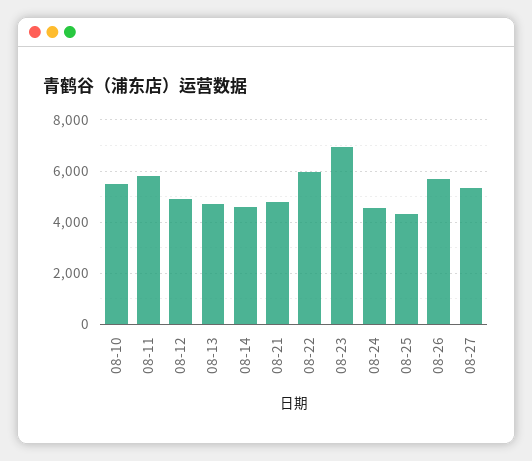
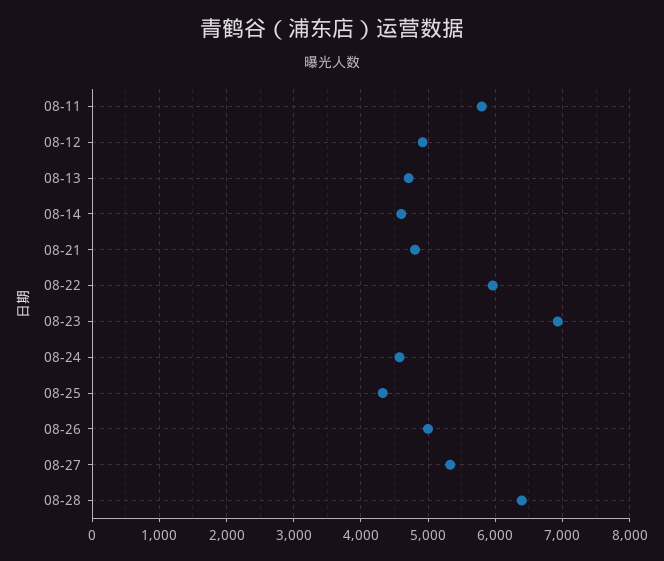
08-10: 5500 -> none
08-26: 5750 -> 5000
08-28: none -> 6400

